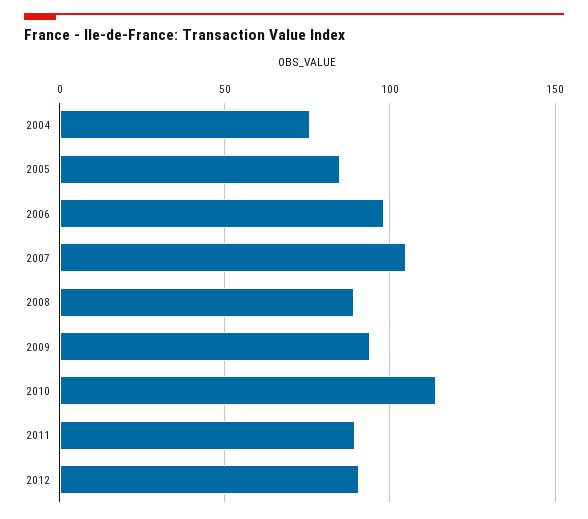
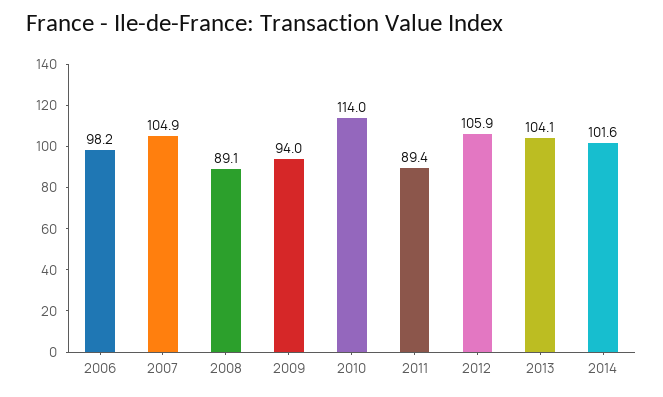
2004: 75 -> none
2005: 85 -> none
2012: 90 -> 105.9
2013: none -> 104.1
2014: none -> 101.6

